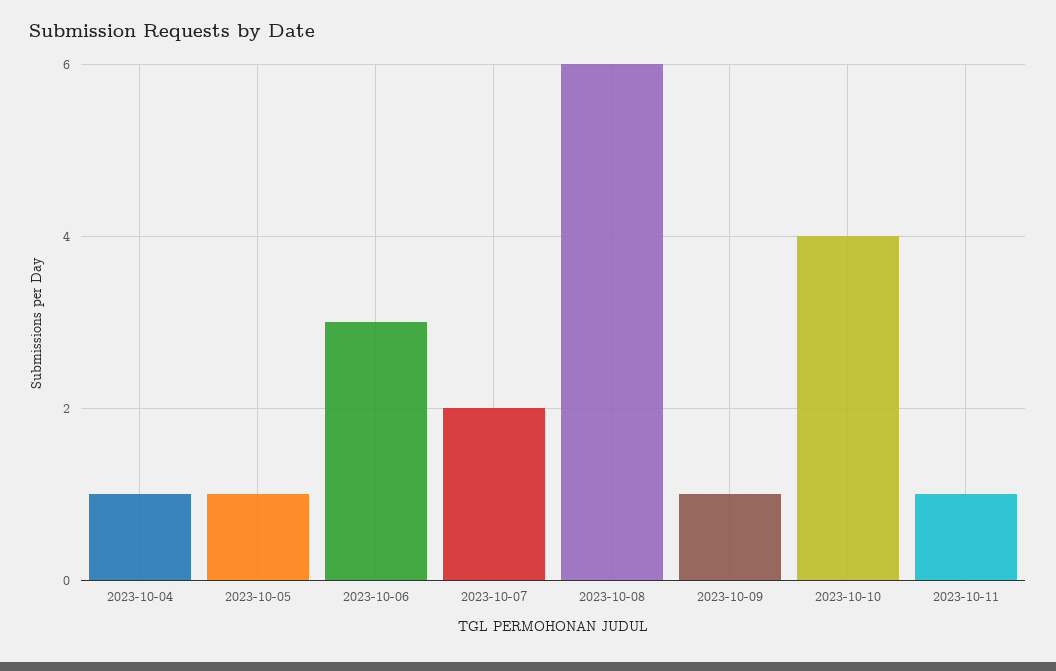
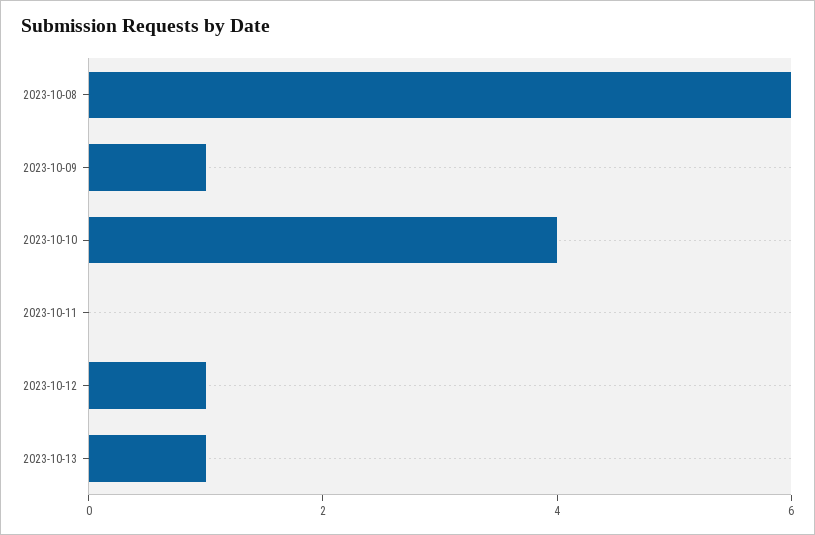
2023-10-04: 1 -> none
2023-10-05: 1 -> none
2023-10-06: 3 -> none
2023-10-07: 2 -> none
2023-10-11: 1 -> 0
2023-10-12: none -> 1
2023-10-13: none -> 1

